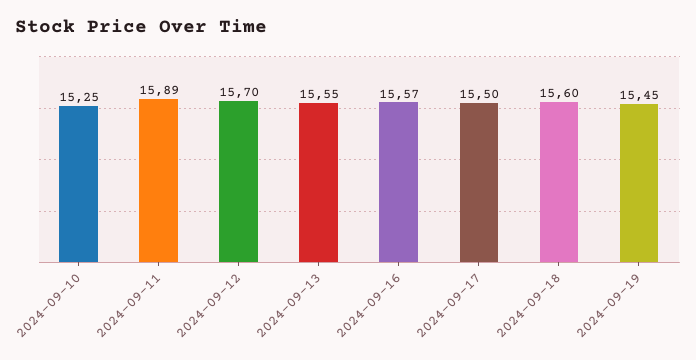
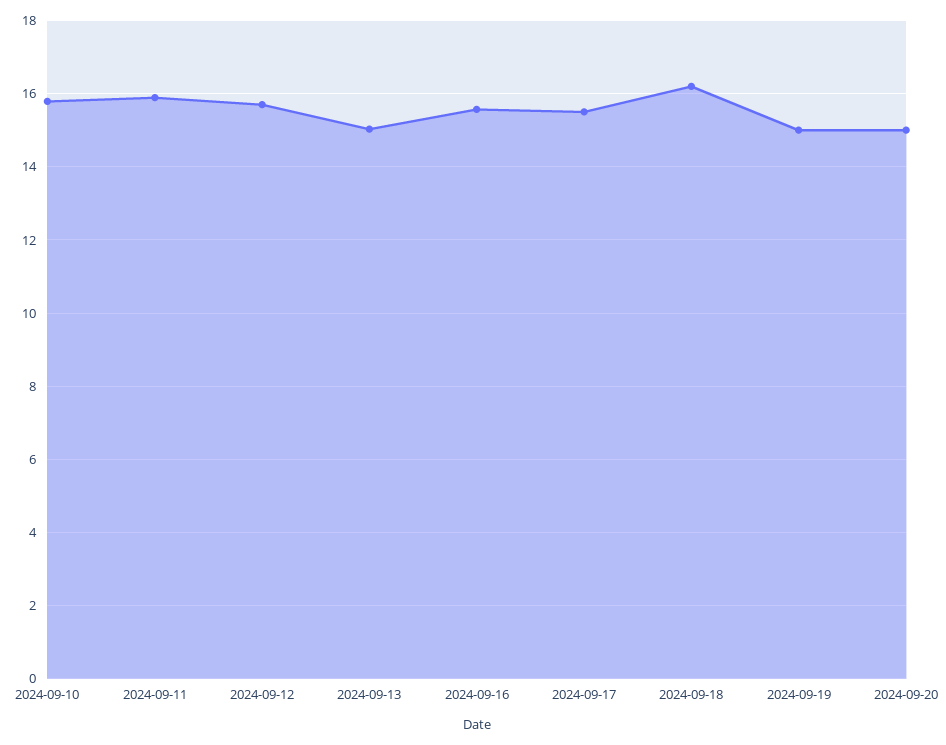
2024-09-10: 15.25 -> 15.8
2024-09-13: 15.55 -> 15
2024-09-18: 15.6 -> 16.2
2024-09-19: 15.45 -> 15
2024-09-20: none -> 15

